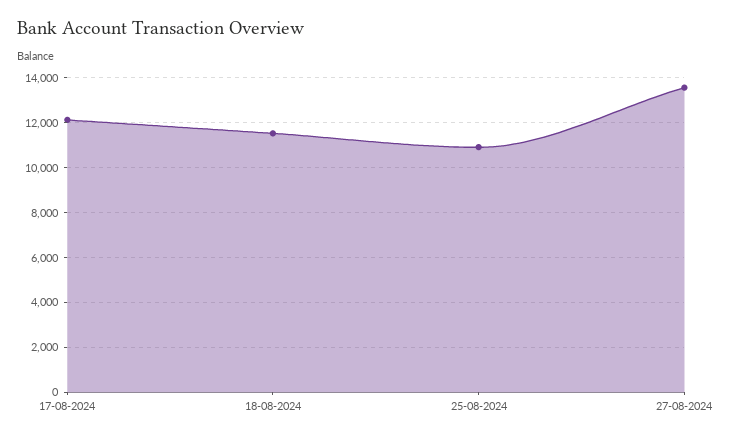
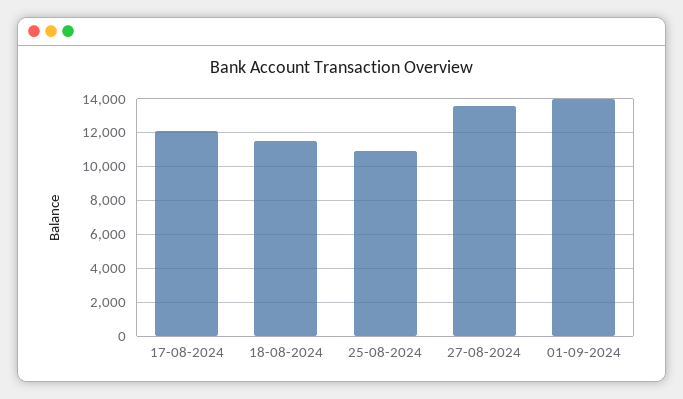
01-09-2024: none -> 14000

